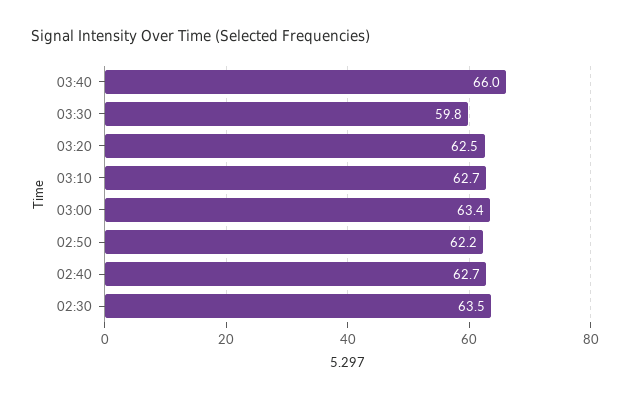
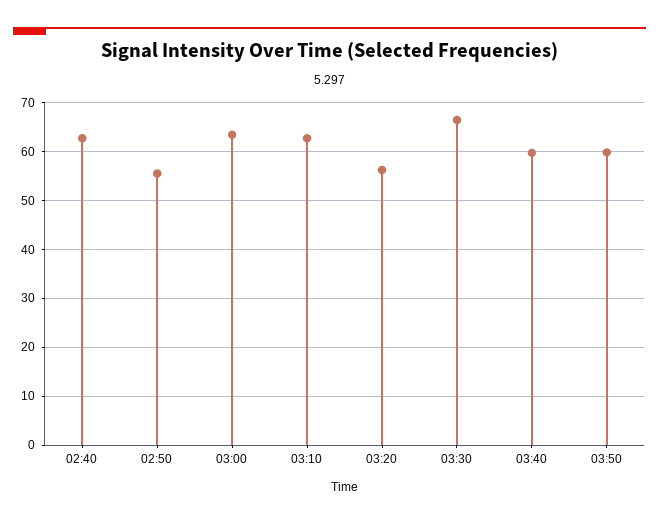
03:40: 66 -> 60
03:30: 59.8 -> 66
03:20: 62.5 -> 56
02:50: 62.2 -> 56
02:30: 63.5 -> none
03:50: none -> 60

